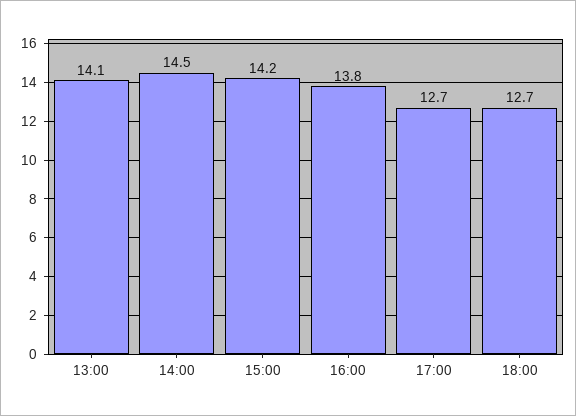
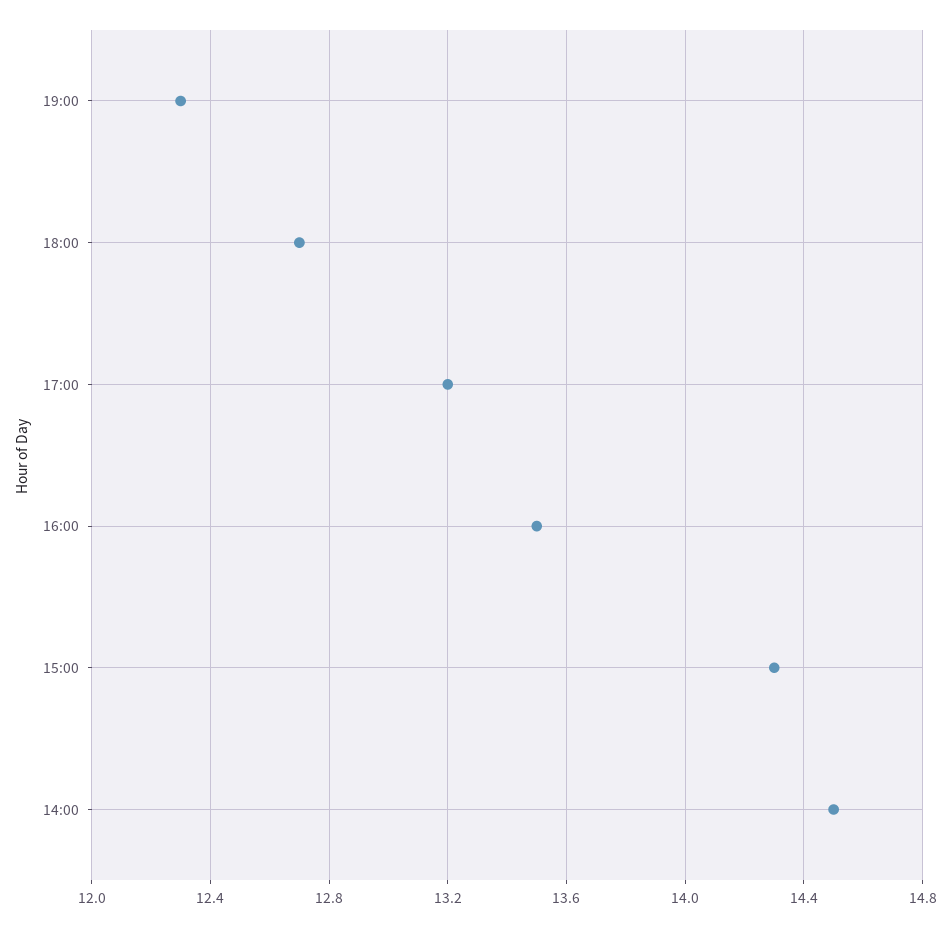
13:00: 14.1 -> none
15:00: 14.2 -> 14.3
16:00: 13.8 -> 13.5
17:00: 12.7 -> 13.2
19:00: none -> 12.3

